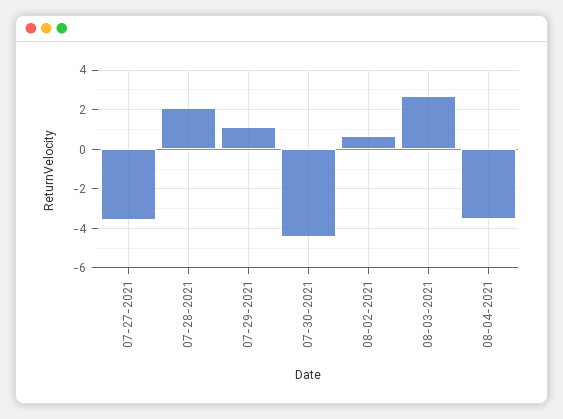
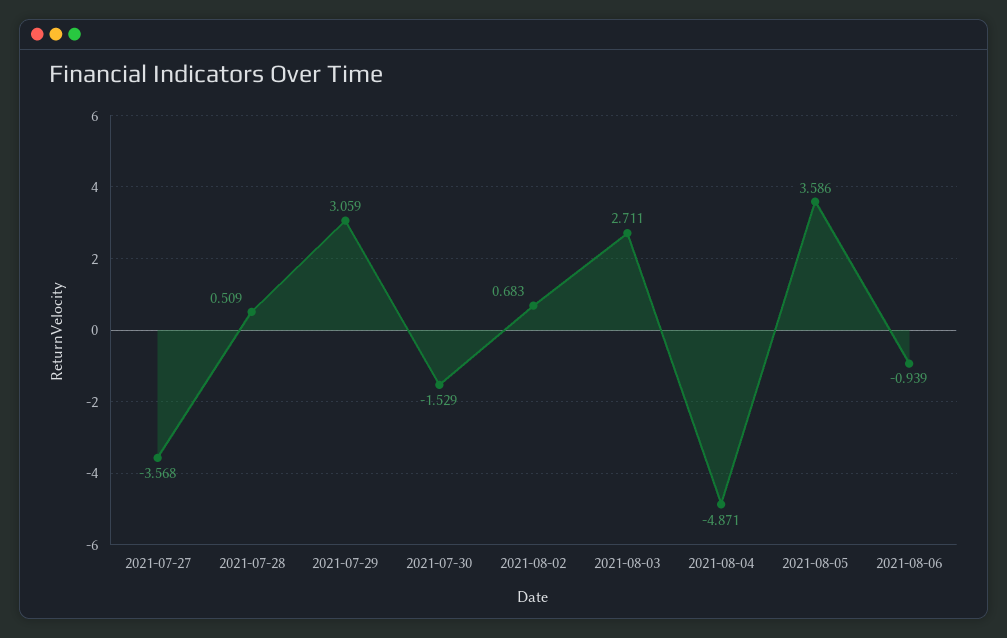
07-28-2021: 2 -> 0.509
07-29-2021: 1 -> 3.059
07-30-2021: -4.5 -> -1.529
08-04-2021: -3.5 -> -4.871
2021-08-05: none -> 3.586
2021-08-06: none -> -0.939

